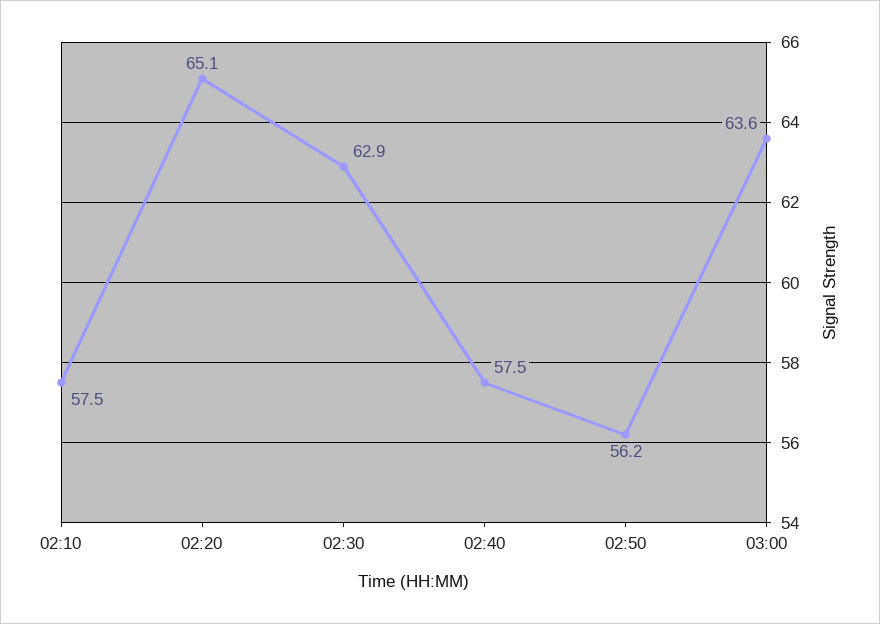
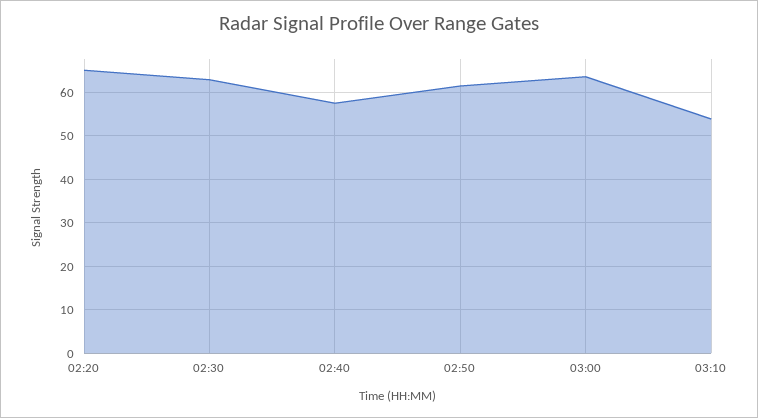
02:10: 57.5 -> none
02:50: 56.2 -> 62
03:10: none -> 54

